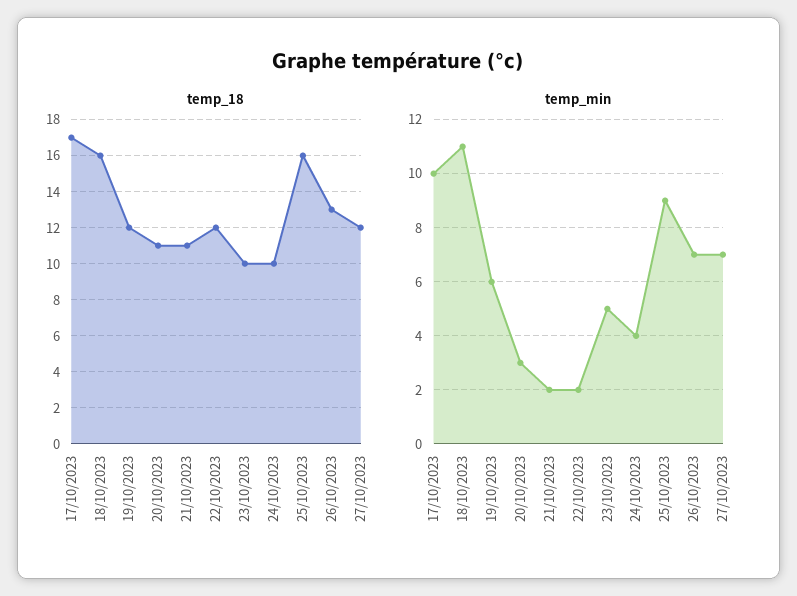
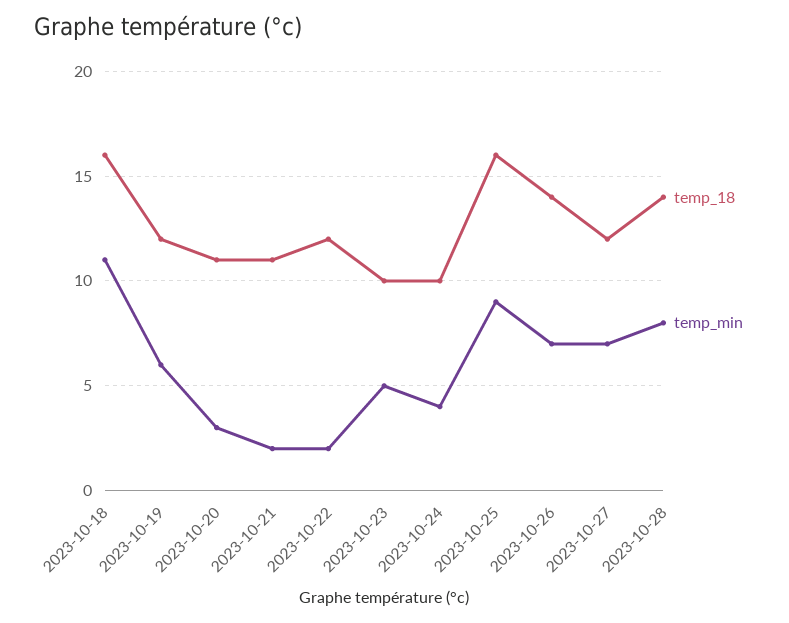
temp_18, 17/10/2023: 17 -> none
temp_18, 26/10/2023: 13 -> 14
temp_min, 17/10/2023: 10 -> none
temp_18, 2023-10-28: none -> 14
temp_min, 2023-10-28: none -> 8

